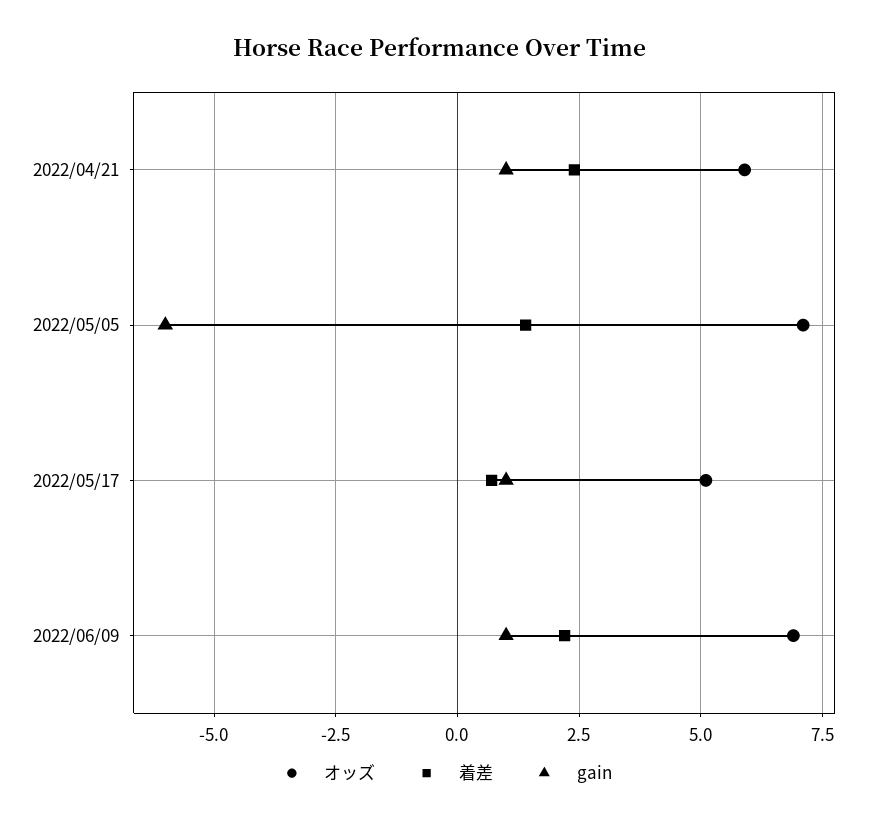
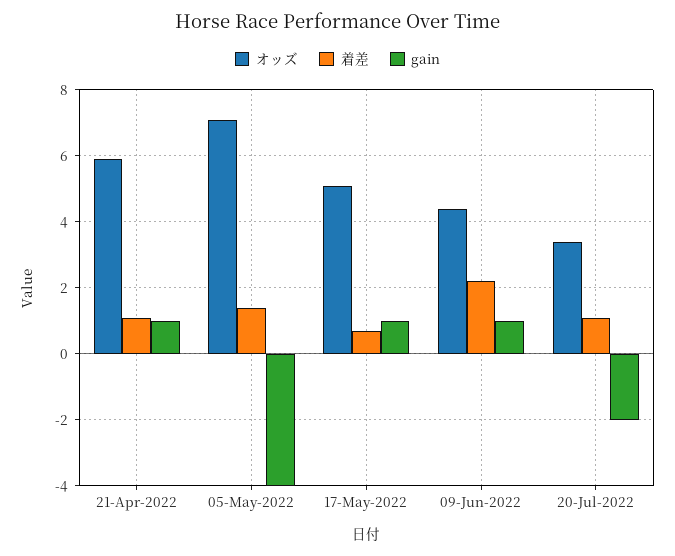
着差, 2022/04/21: 2.5 -> 1
gain, 2022/05/05: -6 -> -4
オッズ, 2022/06/09: 7 -> 4.5
オッズ, 20-Jul-2022: none -> 3.5
着差, 20-Jul-2022: none -> 1
gain, 20-Jul-2022: none -> -2

